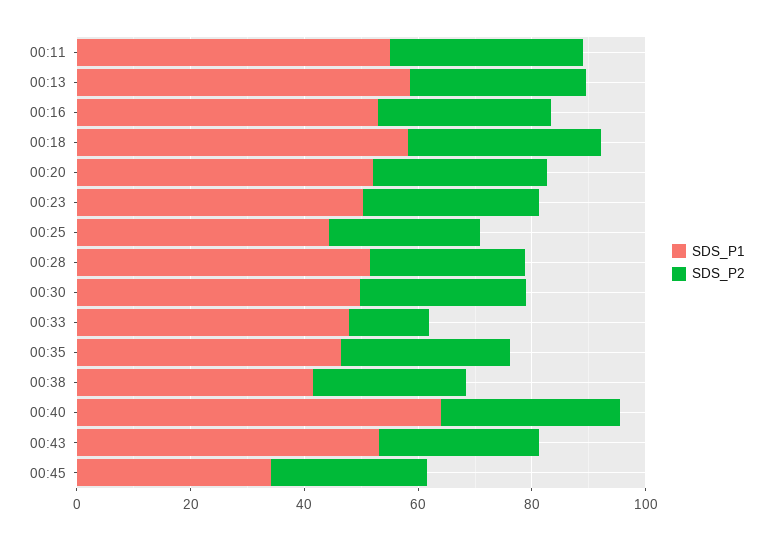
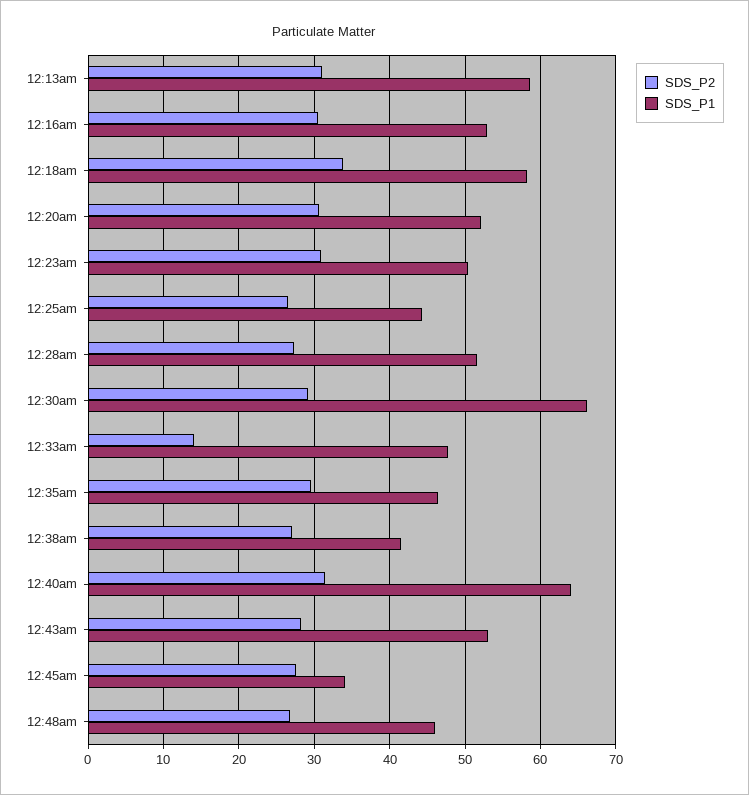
SDS_P1, 00:11: 55 -> none
SDS_P2, 00:11: 35 -> none
SDS_P1, 00:30: 50 -> 66
SDS_P2, 12:48am: none -> 27
SDS_P1, 12:48am: none -> 46

